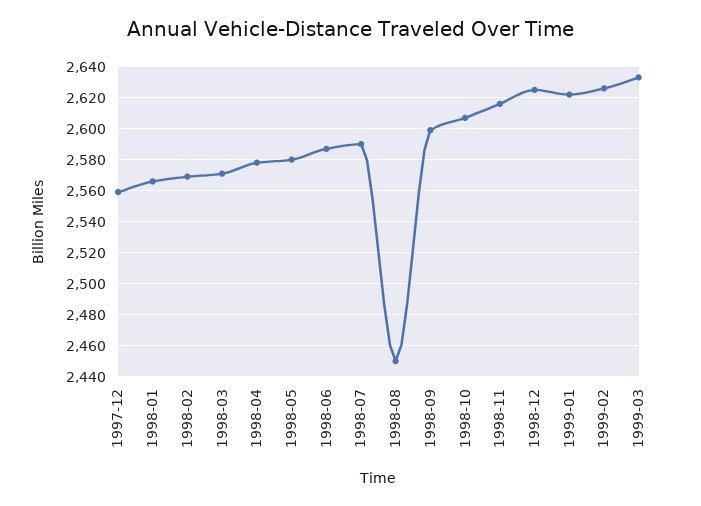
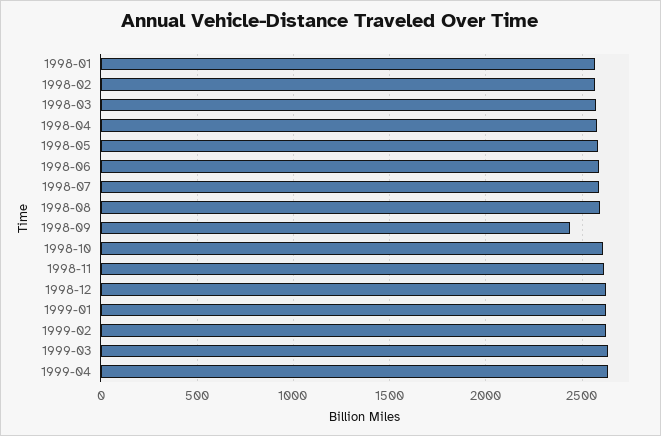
1997-12: 2560 -> none
1998-08: 2450 -> 2600
1998-09: 2600 -> 2450
1999-04: none -> 2650

